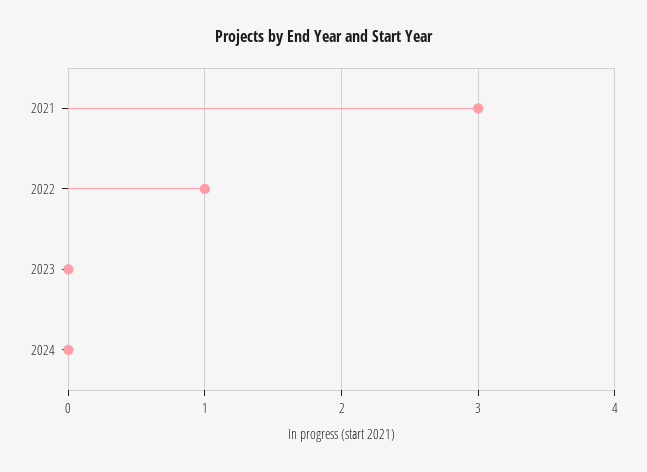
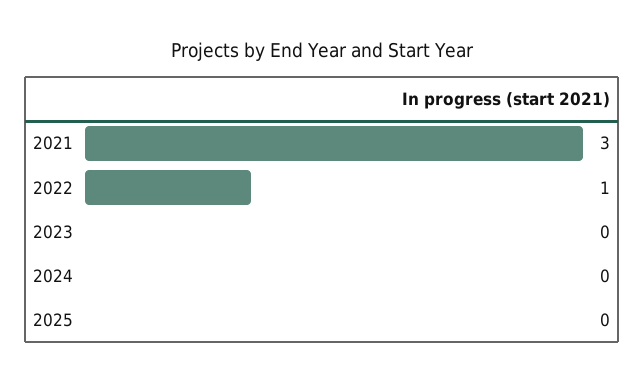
2025: none -> 0

